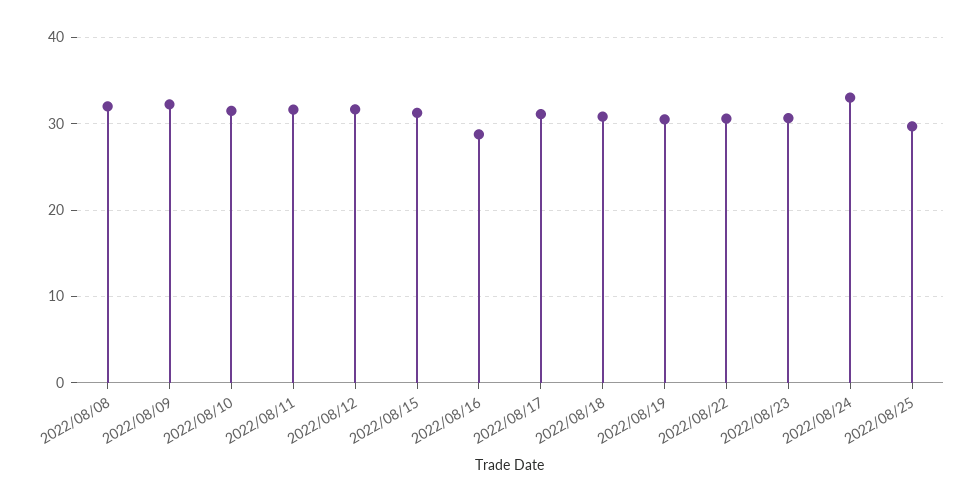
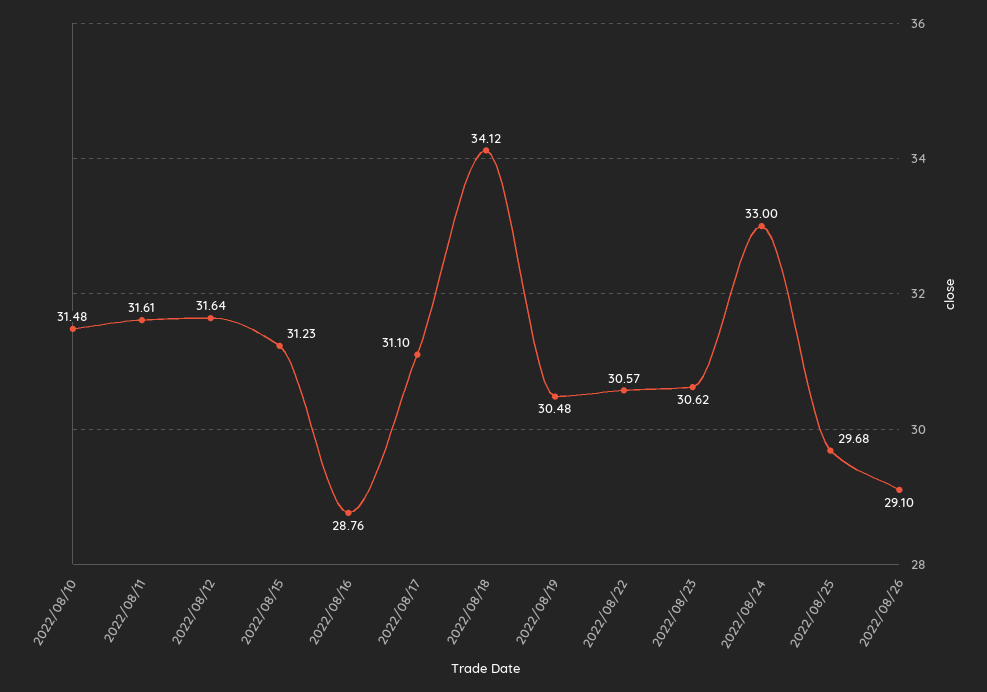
2022/08/08: 32 -> none
2022/08/09: 32 -> none
2022/08/18: 31 -> 34.12
2022/08/26: none -> 29.1

